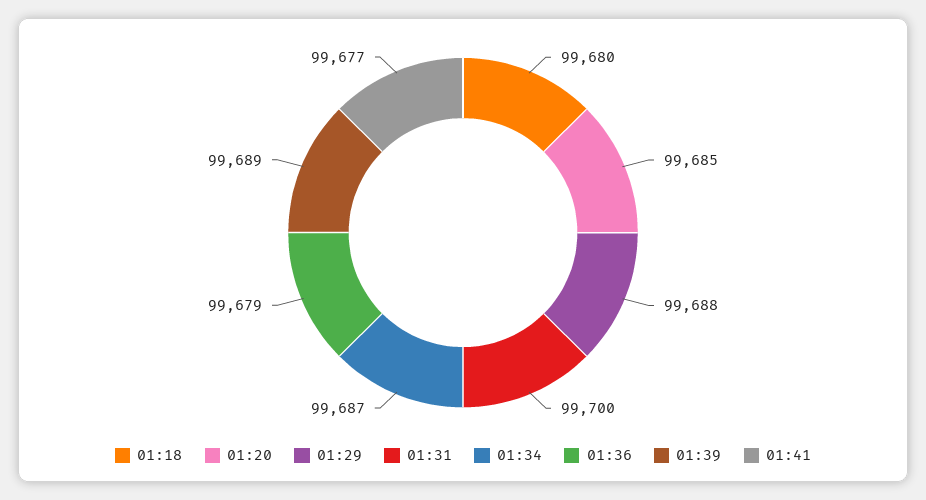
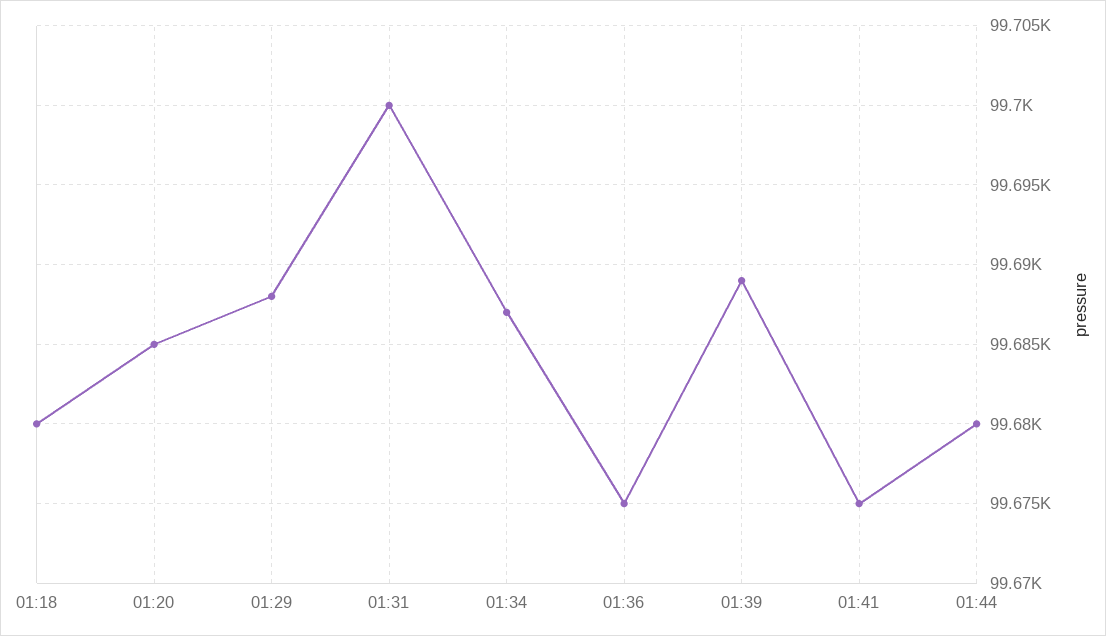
01:36: 99679 -> 99675
01:41: 99677 -> 99675
01:44: none -> 99680

